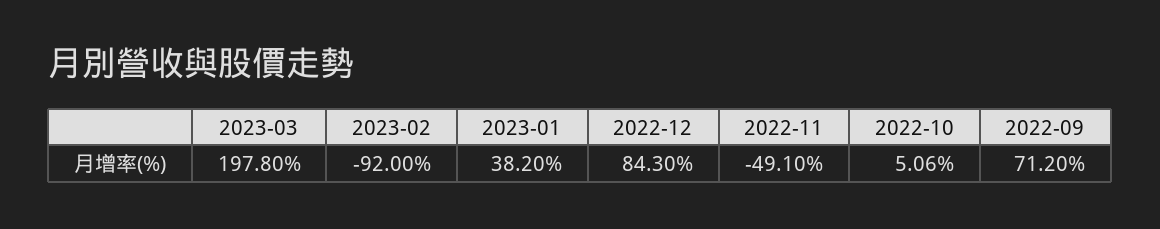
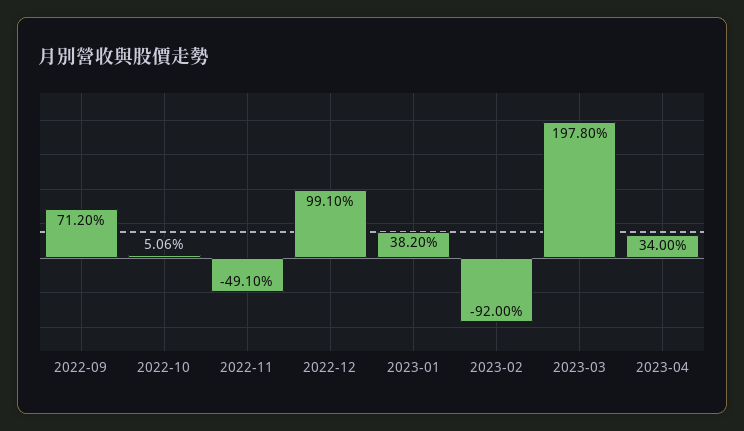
2022-12: 84.3 -> 99.1
2023-04: none -> 34

